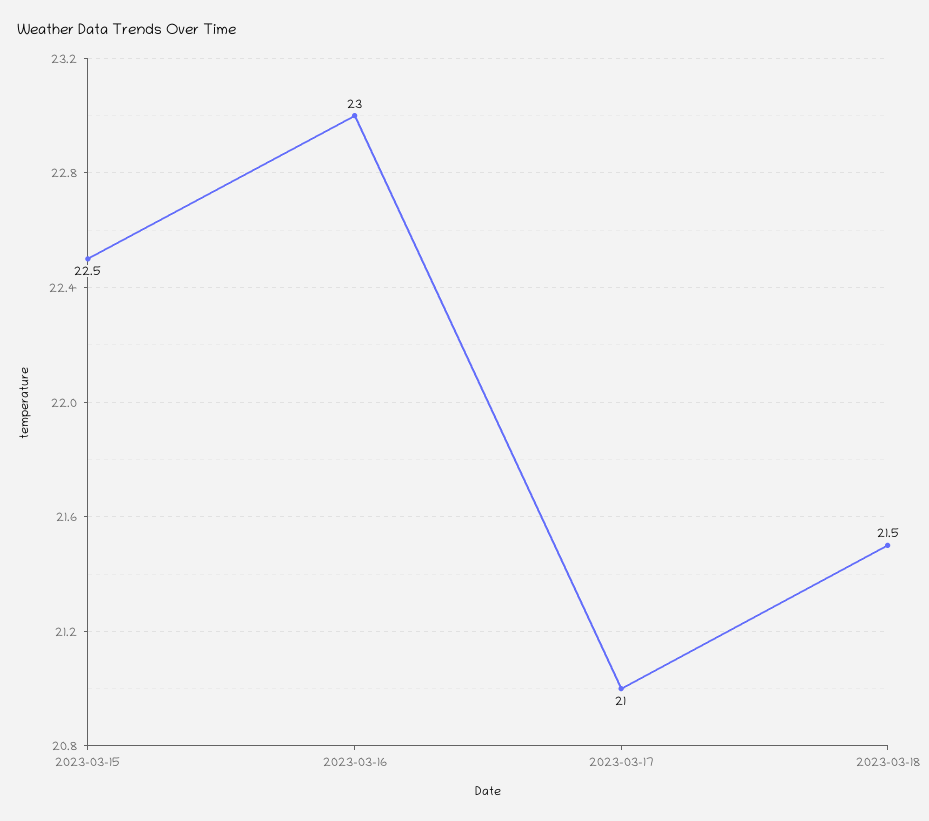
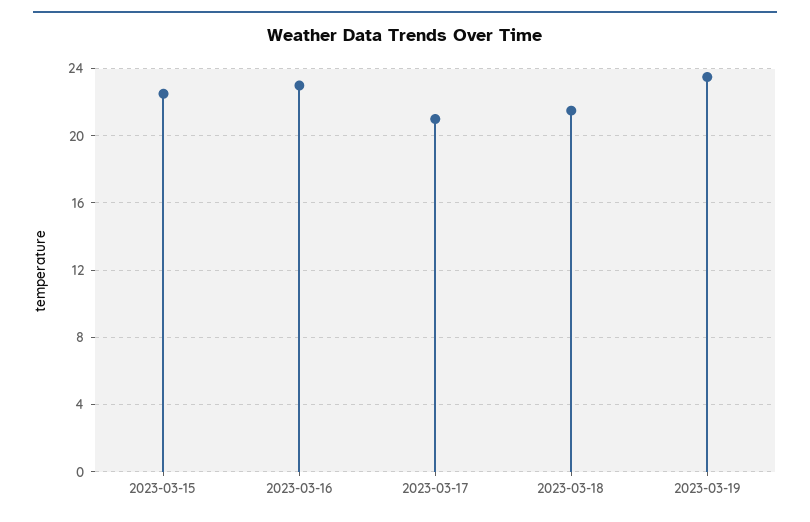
2023-03-19: none -> 23.5

